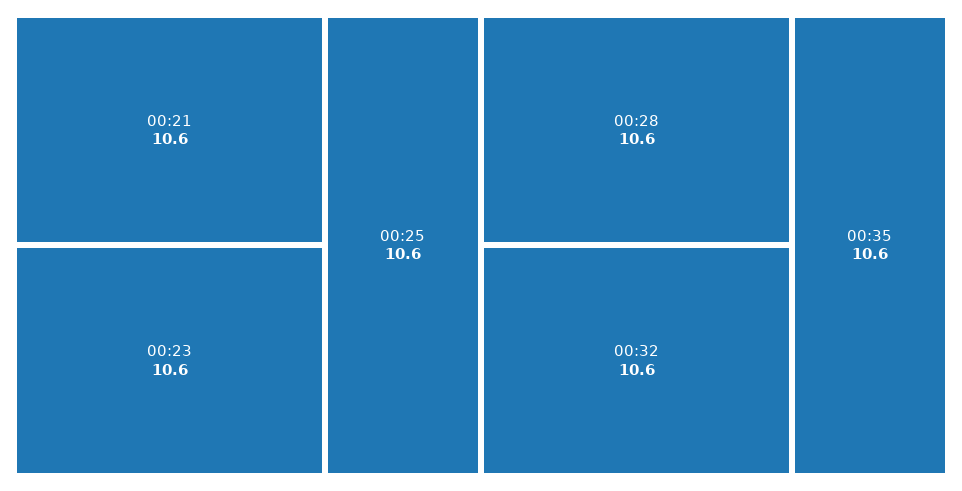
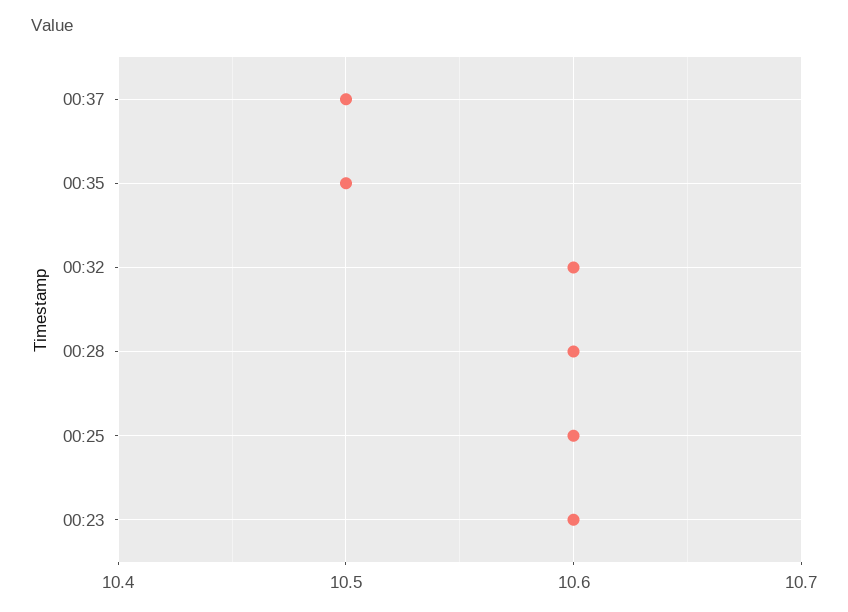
00:21: 10.6 -> none
00:35: 10.6 -> 10.5
00:37: none -> 10.5

